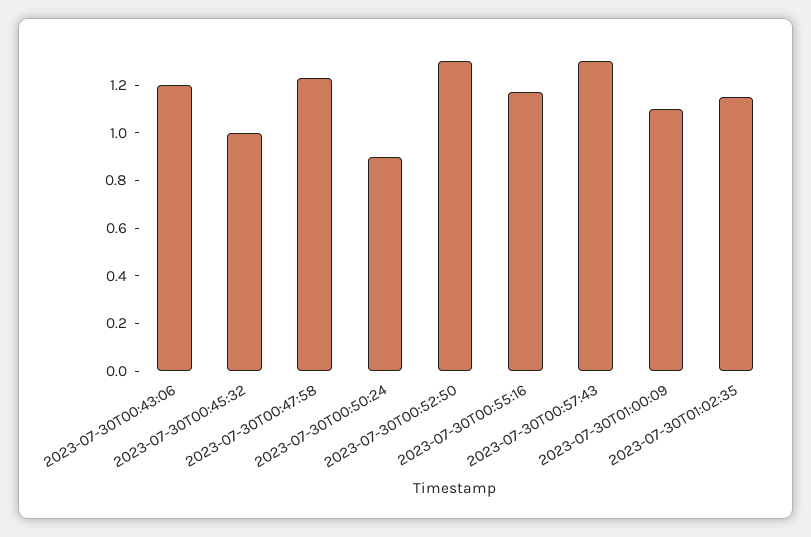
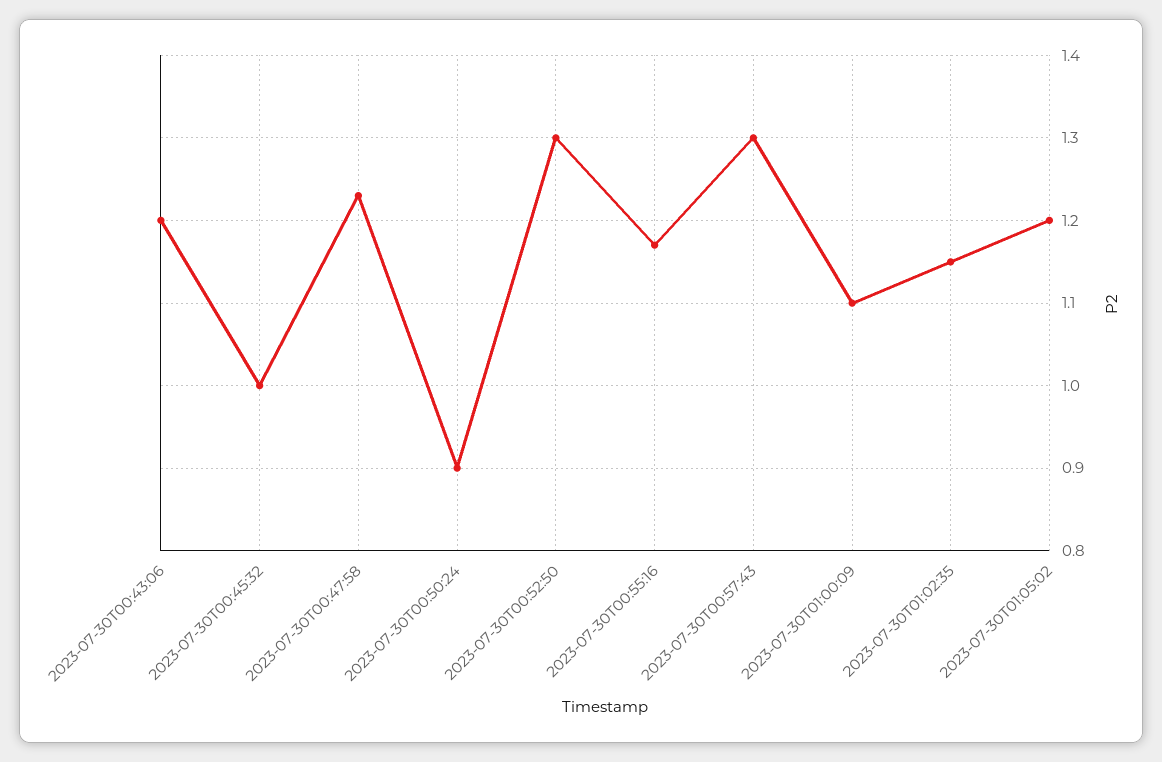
2023-07-30T01:05:02: none -> 1.2

